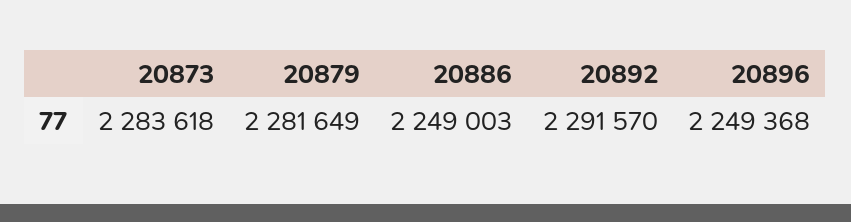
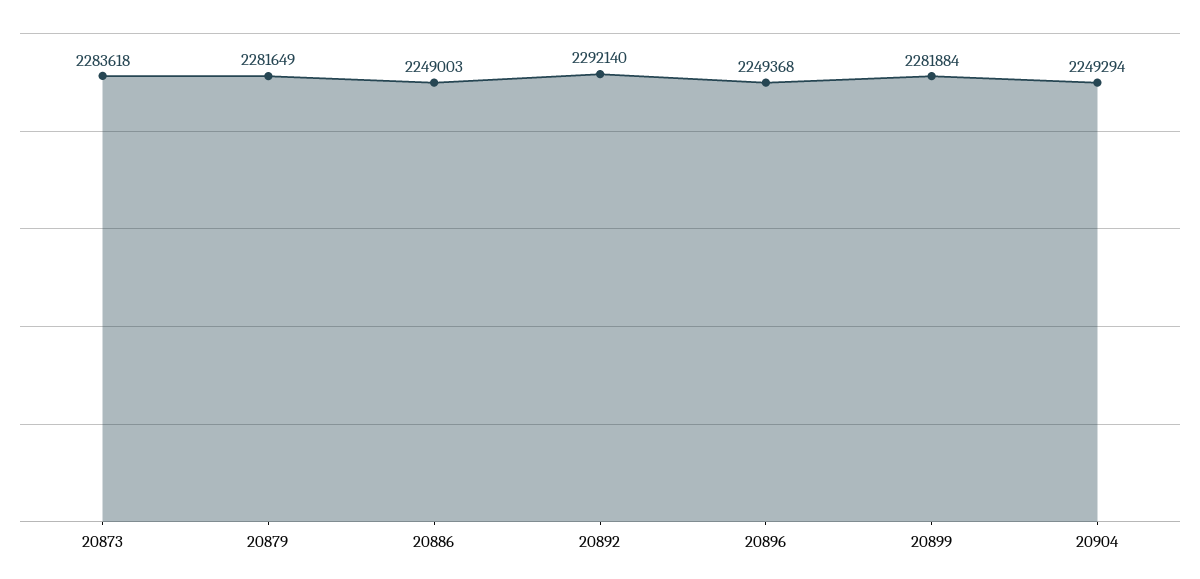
20892: 2291570 -> 2292140
20899: none -> 2281884
20904: none -> 2249294

